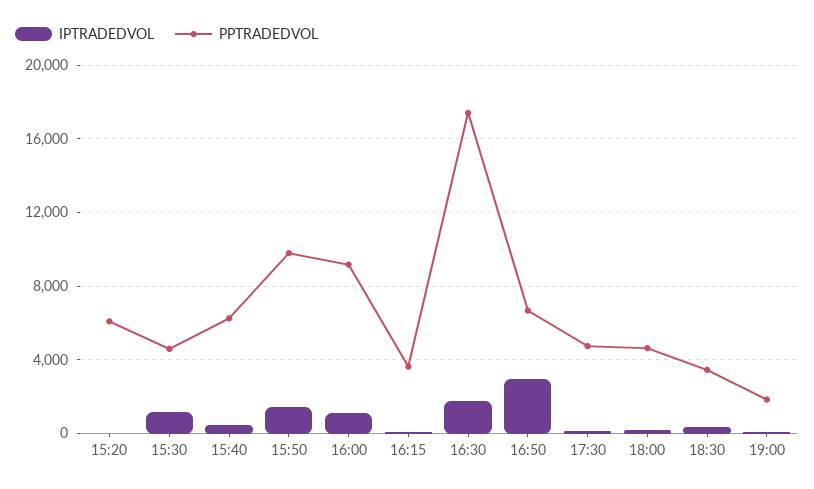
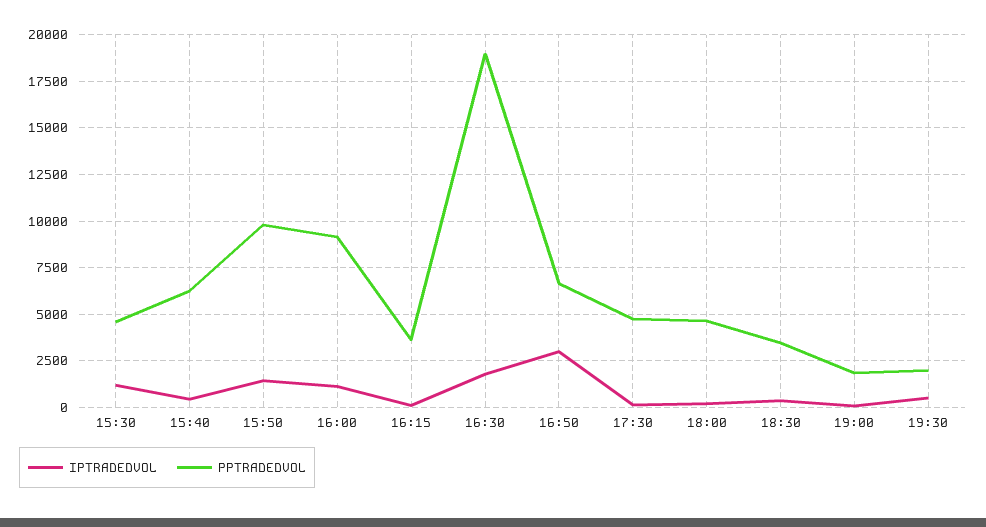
IPTRADEDVOL, 15:20: 0 -> none
PPTRADEDVOL, 15:20: 6000 -> none
PPTRADEDVOL, 16:30: 17500 -> 19000
IPTRADEDVOL, 19:30: none -> 500
PPTRADEDVOL, 19:30: none -> 2000

